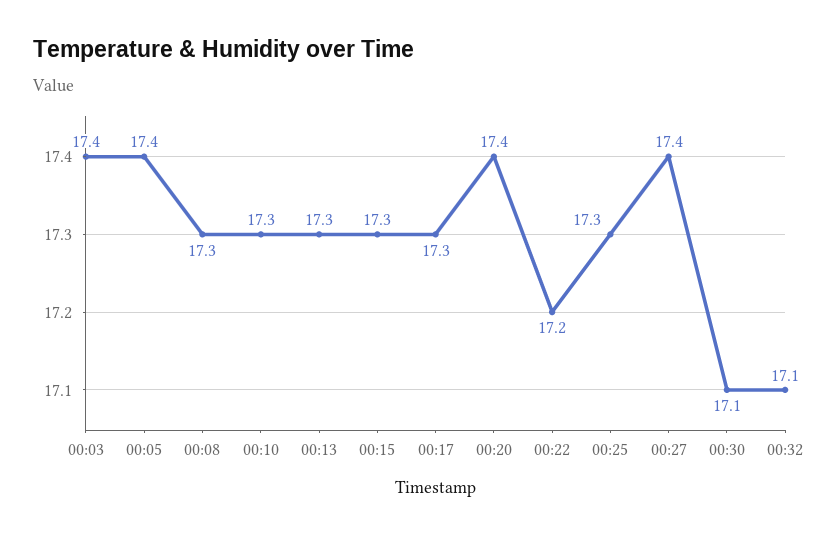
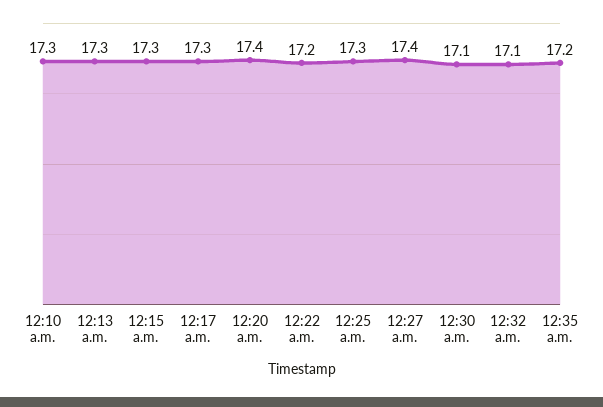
00:03: 17.4 -> none
00:05: 17.4 -> none
00:08: 17.3 -> none
12:35 a.m.: none -> 17.2

